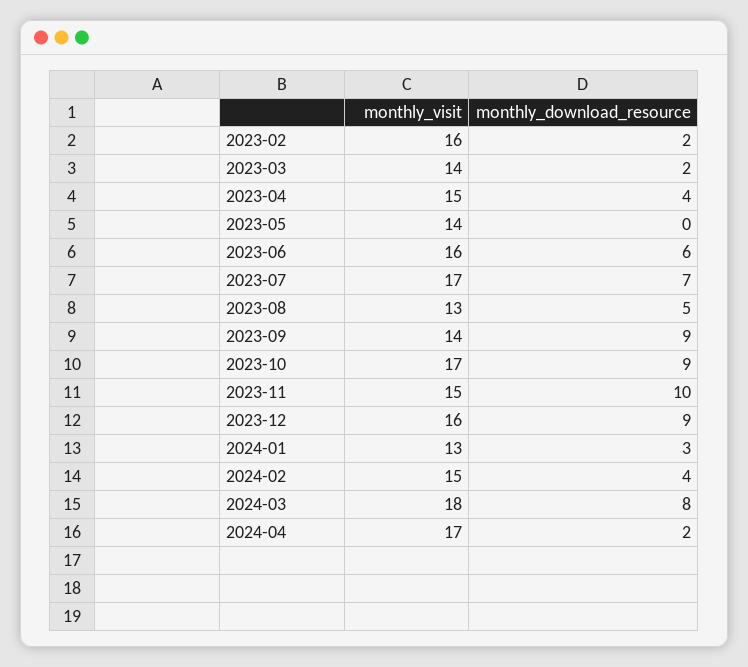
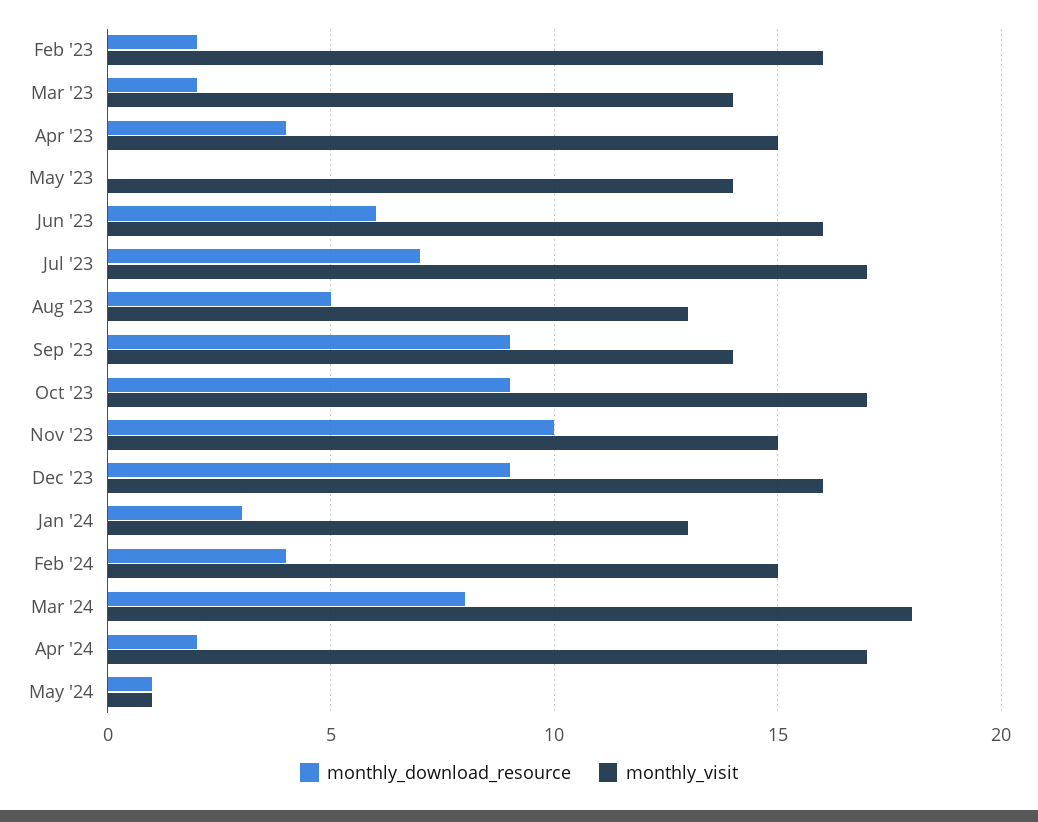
monthly_download_resource, May '24: none -> 1
monthly_visit, May '24: none -> 1

